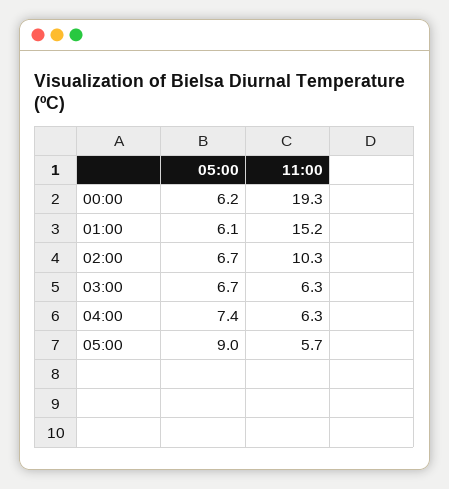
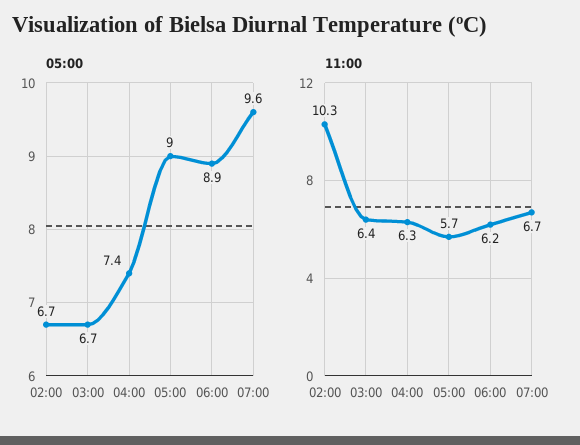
05:00, 00:00: 6.2 -> none
11:00, 00:00: 19.3 -> none
05:00, 01:00: 6.1 -> none
11:00, 01:00: 15.2 -> none
11:00, 03:00: 6.3 -> 6.4
05:00, 06:00: none -> 8.9
05:00, 07:00: none -> 9.6
11:00, 06:00: none -> 6.2
11:00, 07:00: none -> 6.7

